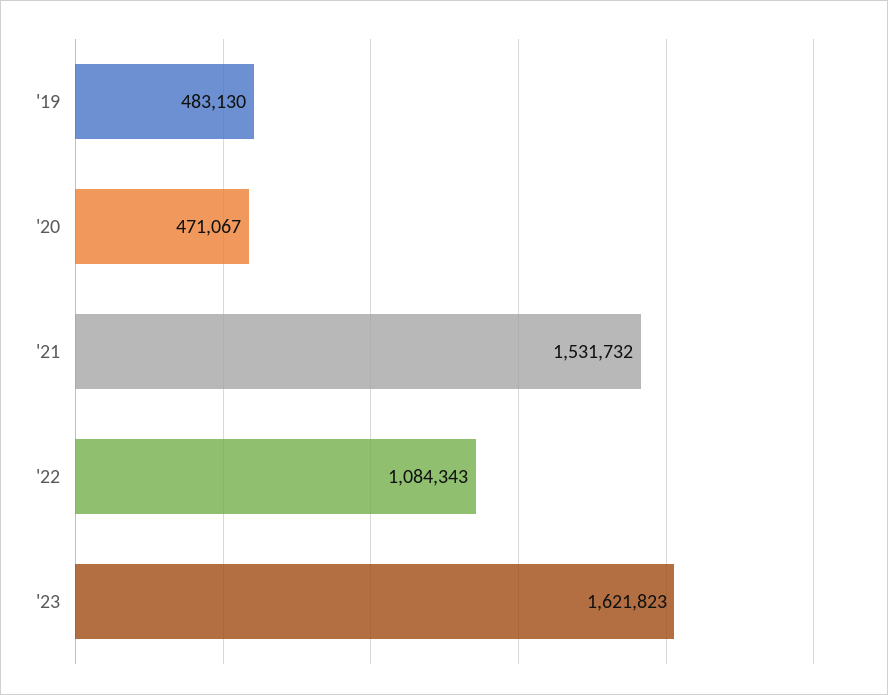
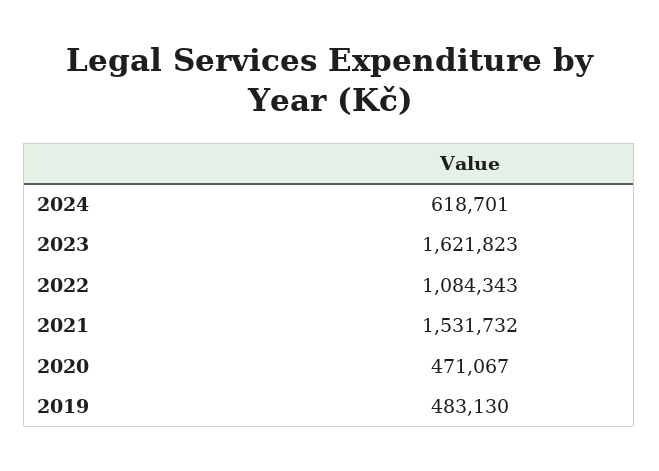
2024: none -> 618701

